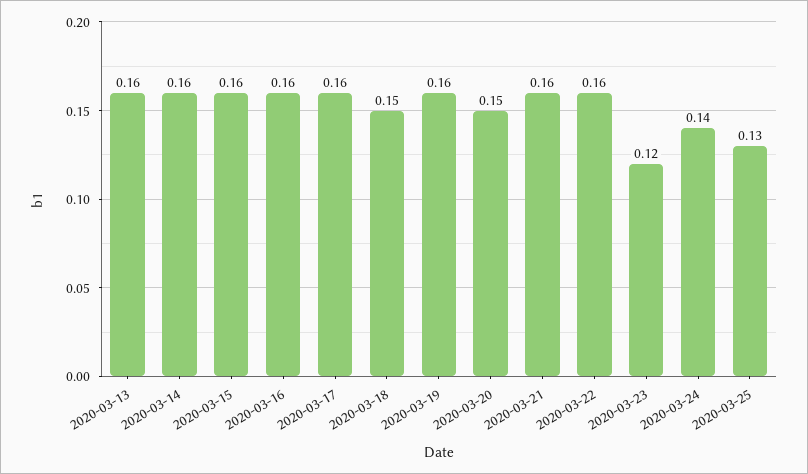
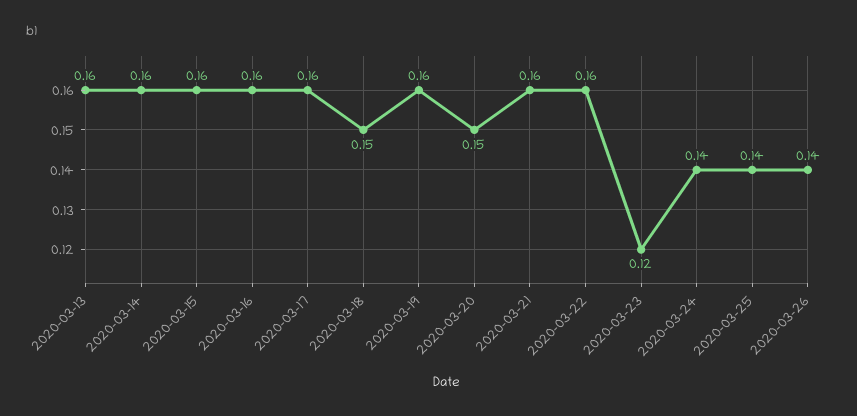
2020-03-25: 0.13 -> 0.14
2020-03-26: none -> 0.14

